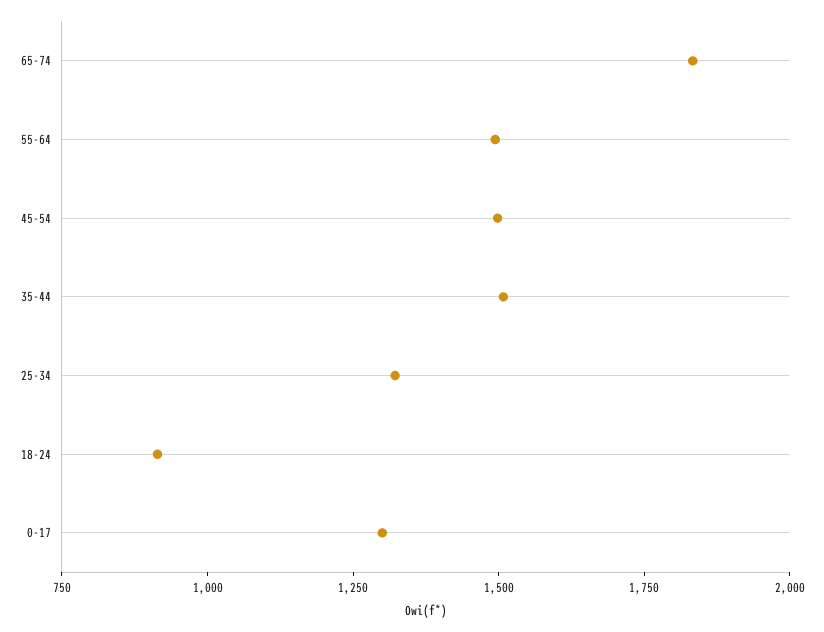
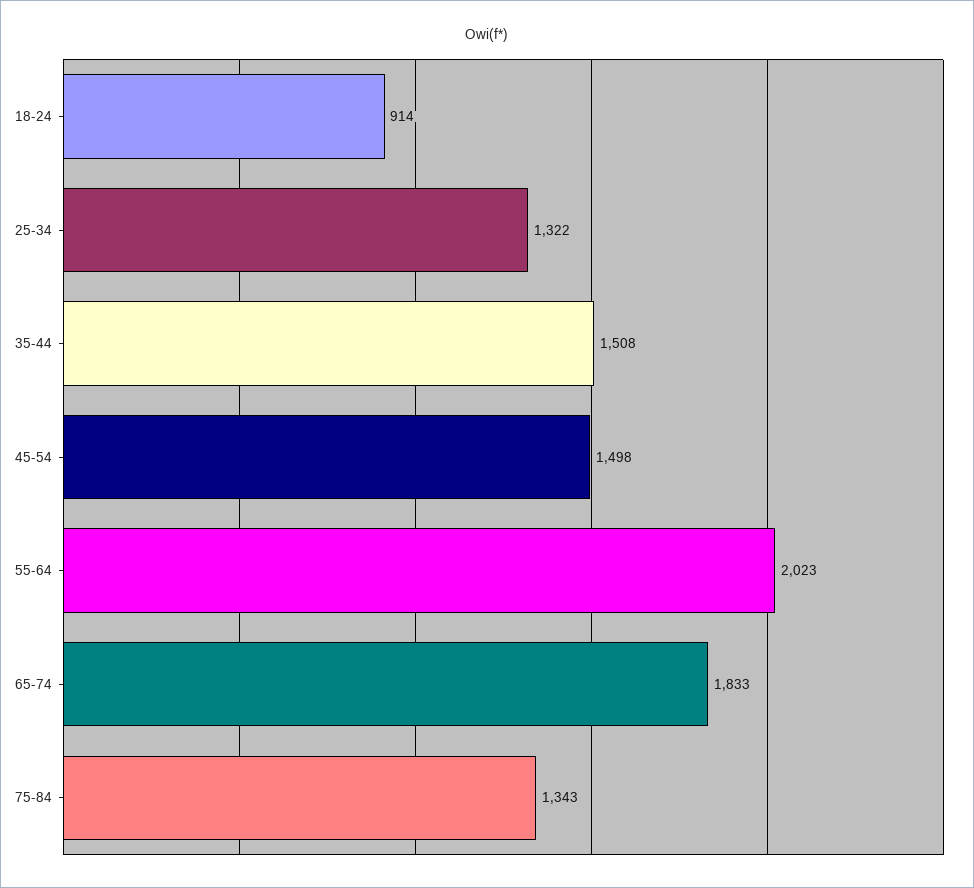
55-64: 1500 -> 2023
0-17: 1300 -> none
75-84: none -> 1343

